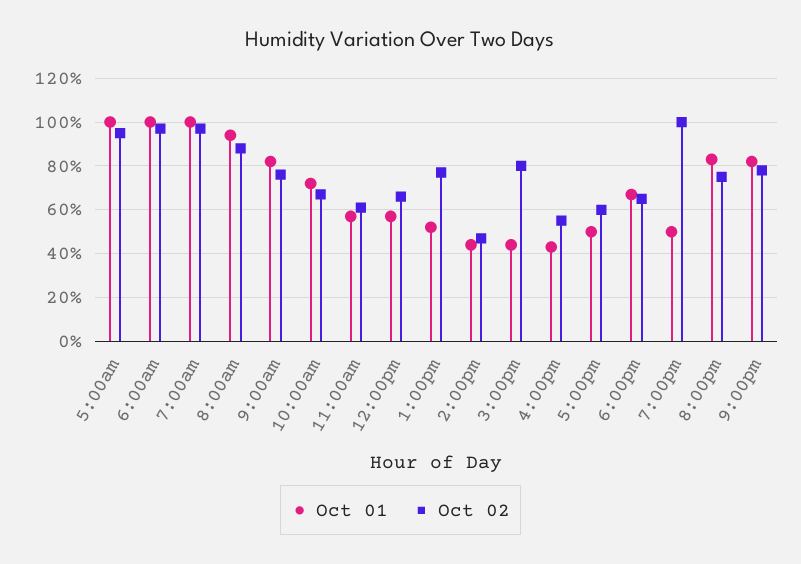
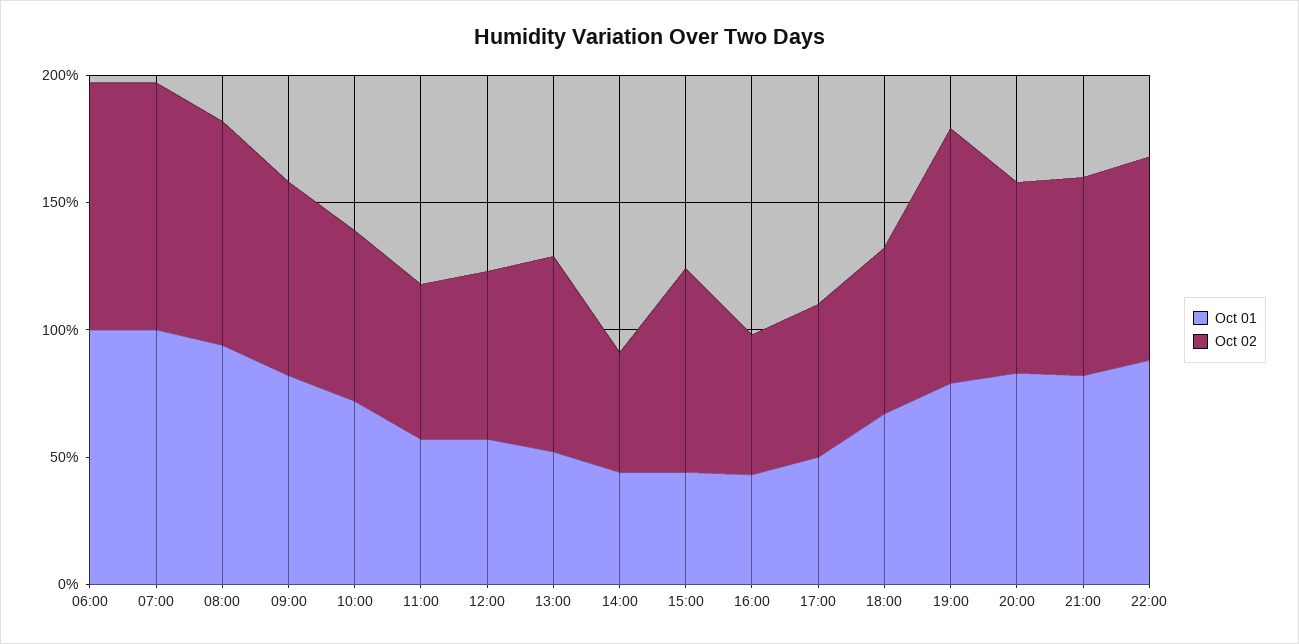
Oct 01, 5:00am: 100 -> none
Oct 02, 5:00am: 95 -> none
Oct 01, 7:00pm: 50 -> 80
Oct 01, 22:00: none -> 90
Oct 02, 22:00: none -> 80

